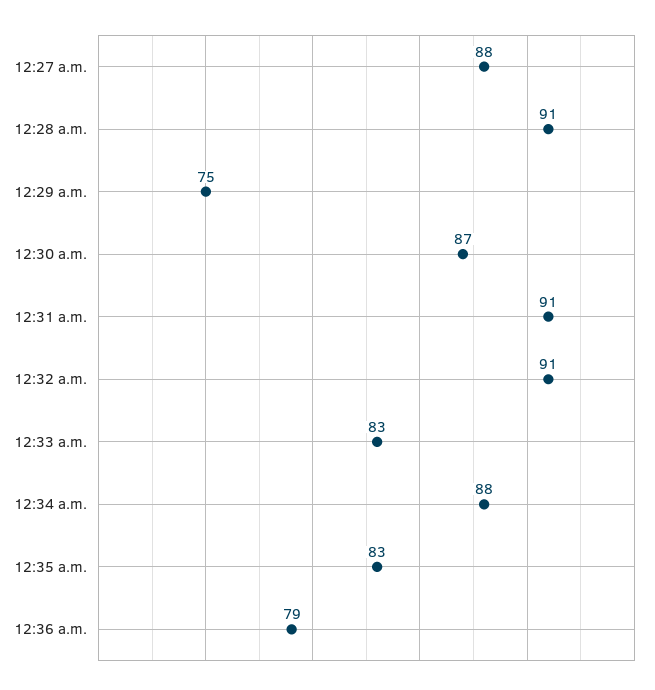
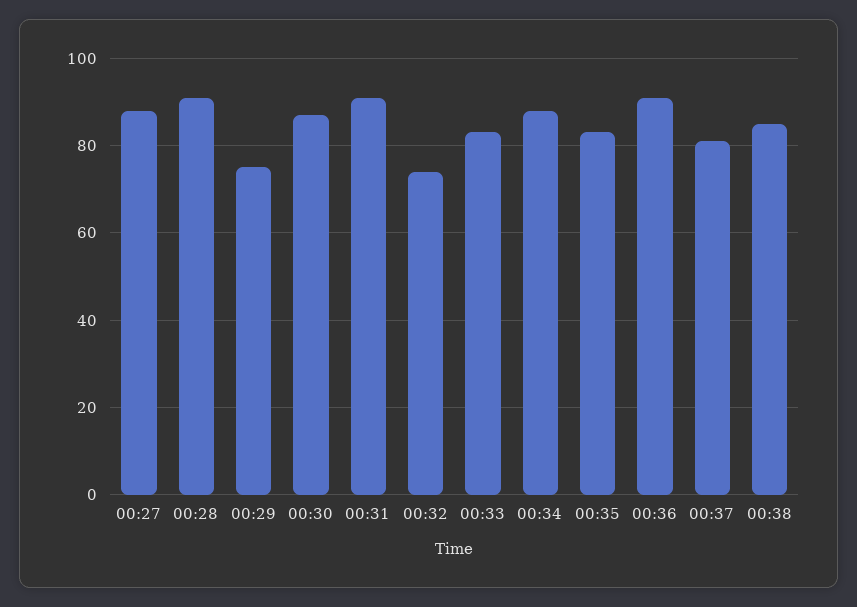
12:32 a.m.: 91 -> 75
12:36 a.m.: 79 -> 90
00:37: none -> 80
00:38: none -> 85

